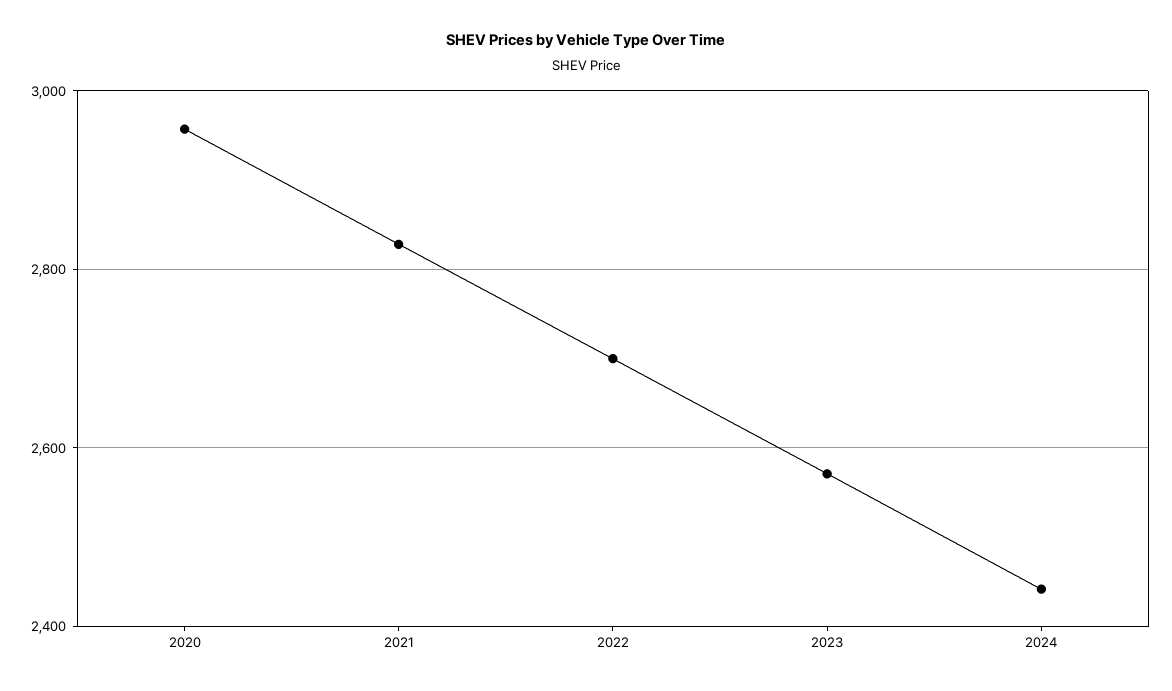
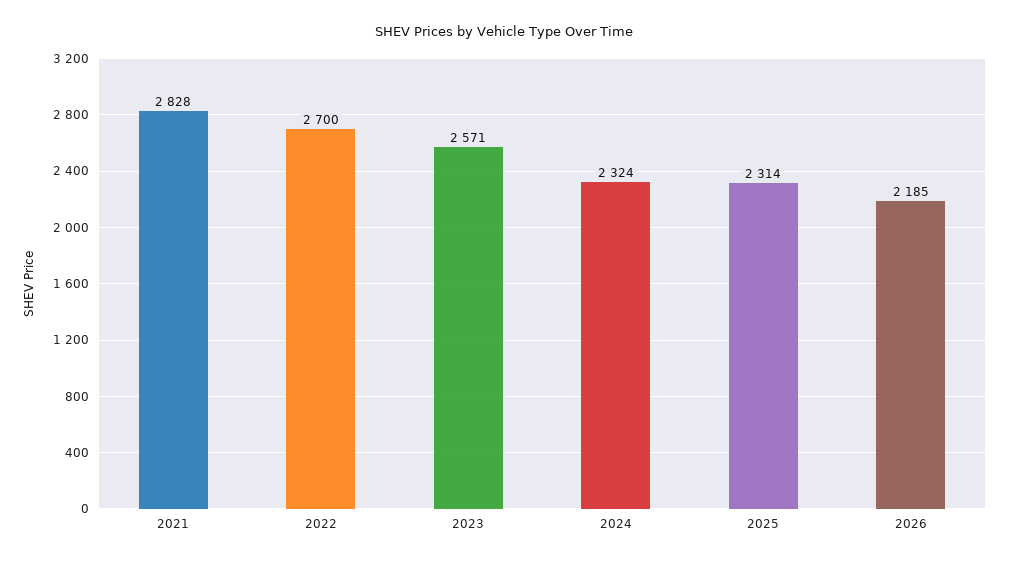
2020: 2960 -> none
2024: 2440 -> 2324
2025: none -> 2314
2026: none -> 2185

